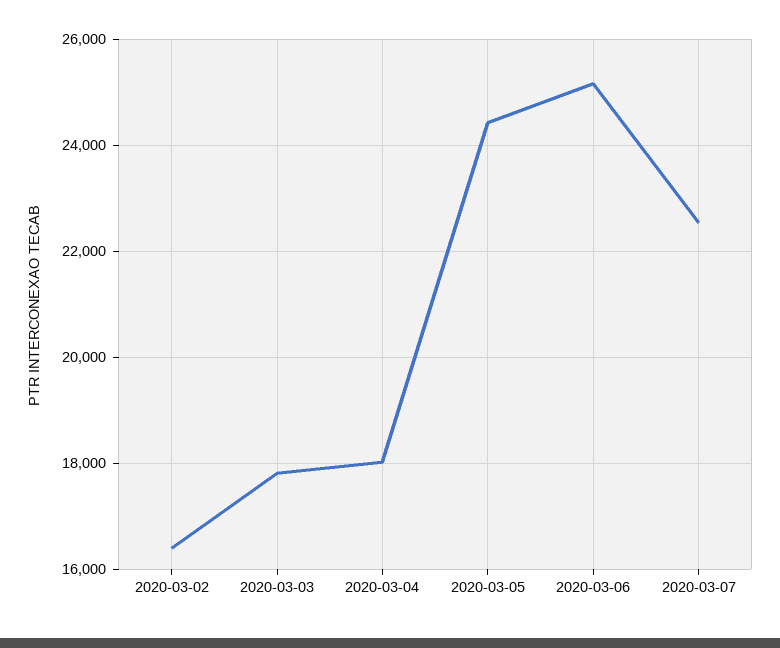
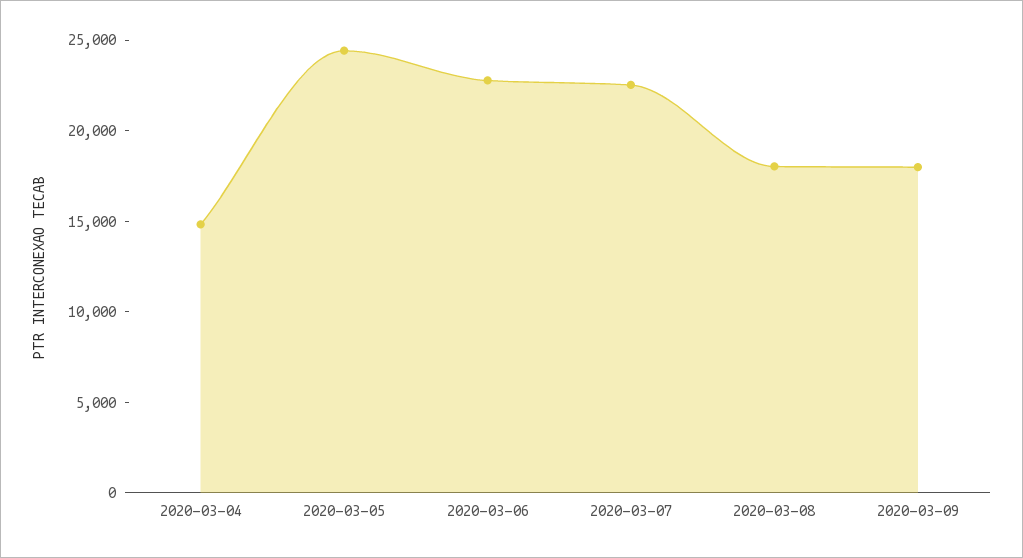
2020-03-02: 16400 -> none
2020-03-03: 17800 -> none
2020-03-04: 18000 -> 15000
2020-03-06: 25200 -> 23000
2020-03-08: none -> 18000
2020-03-09: none -> 18000

